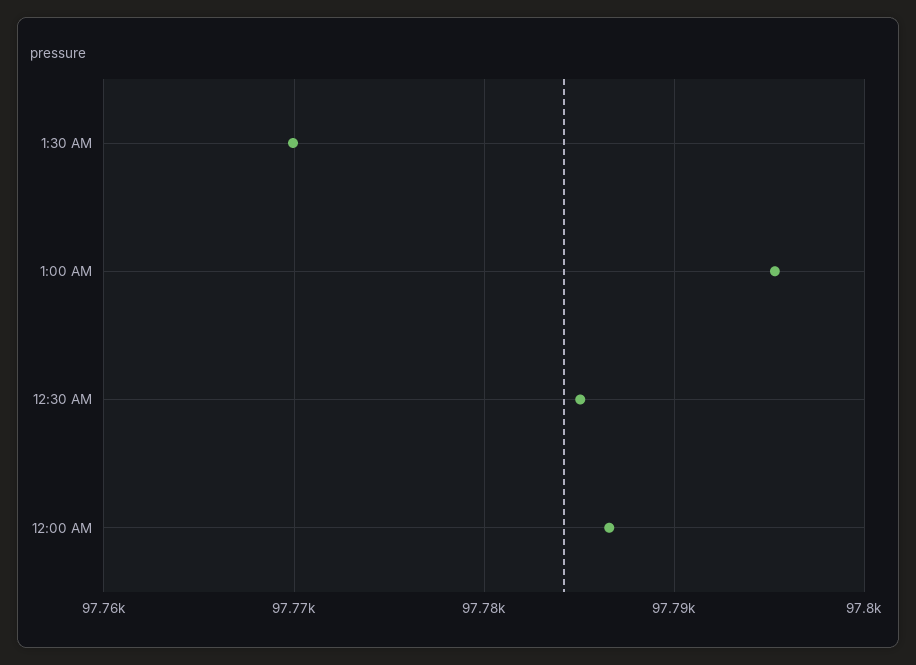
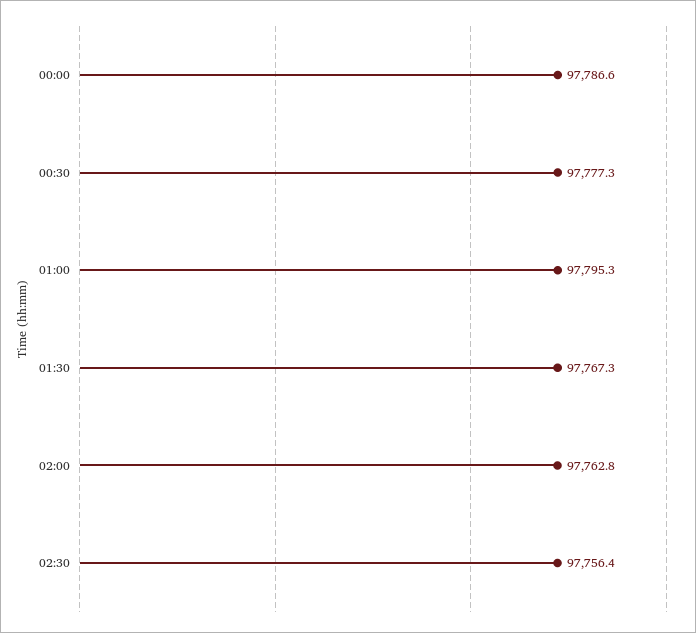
1:30 AM: 97770 -> 97767.3
12:30 AM: 97785 -> 97777.3
02:00: none -> 97762.8
02:30: none -> 97756.4

